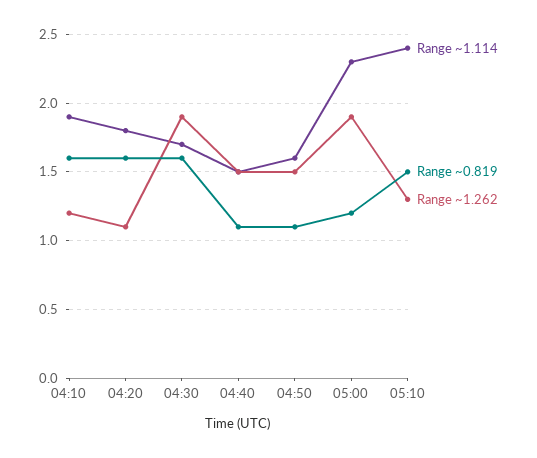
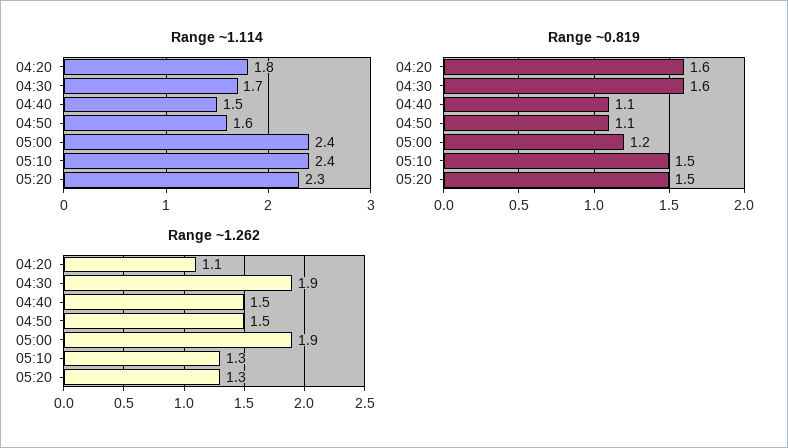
Range ~1.114, 04:10: 1.9 -> none
Range ~0.819, 04:10: 1.6 -> none
Range ~1.262, 04:10: 1.2 -> none
Range ~1.114, 05:00: 2.3 -> 2.4
Range ~1.114, 05:20: none -> 2.3
Range ~0.819, 05:20: none -> 1.5
Range ~1.262, 05:20: none -> 1.3

